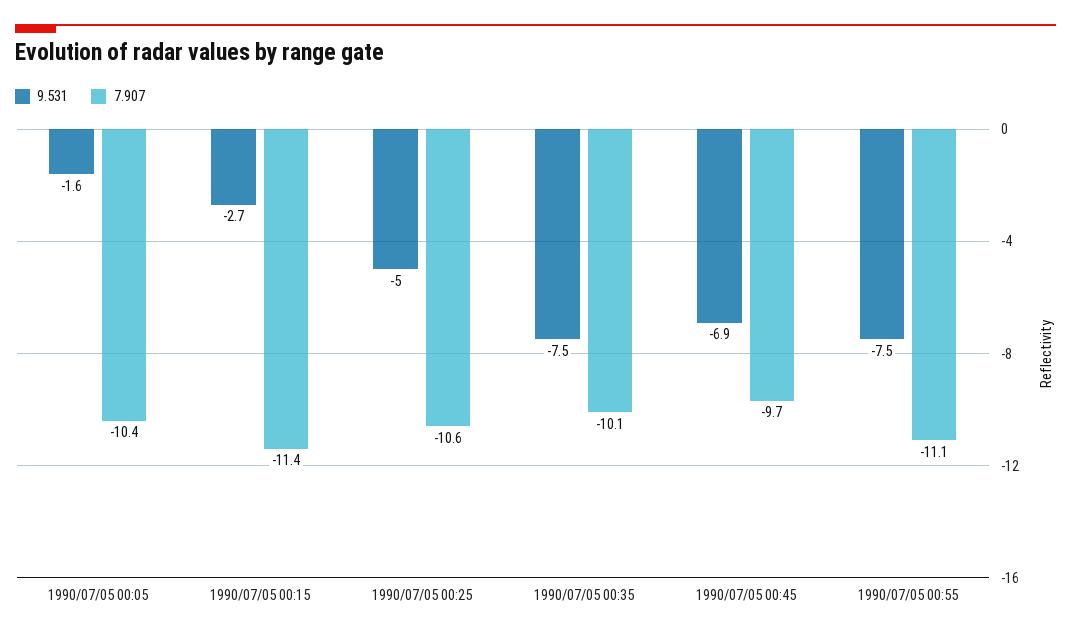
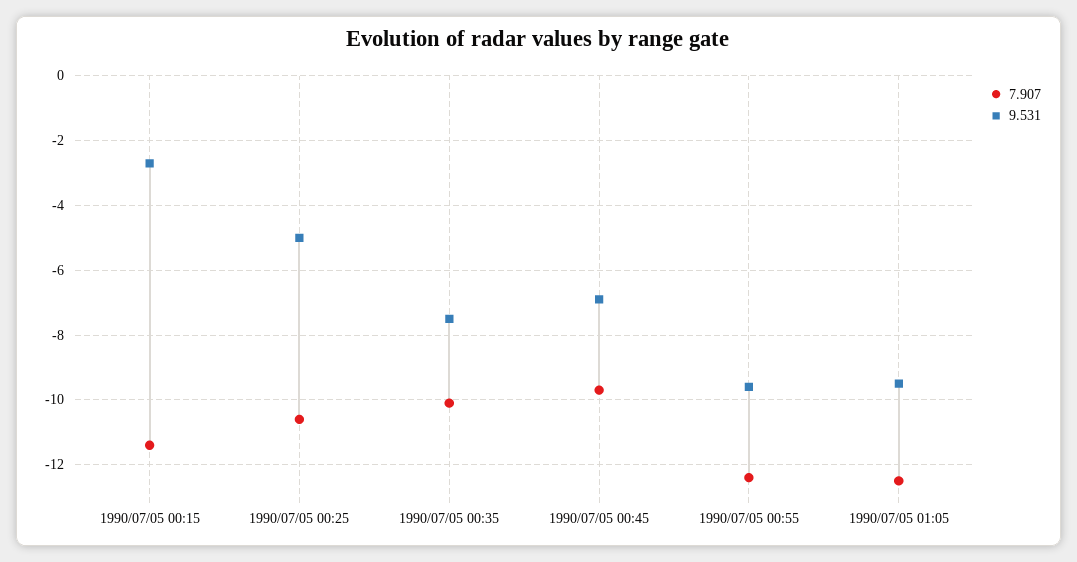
9.531, 1990/07/05 00:05: -1.6 -> none
7.907, 1990/07/05 00:05: -10.4 -> none
9.531, 1990/07/05 00:55: -7.5 -> -9.5
7.907, 1990/07/05 00:55: -11.1 -> -12.5
7.907, 1990/07/05 01:05: none -> -12.5
9.531, 1990/07/05 01:05: none -> -9.5

